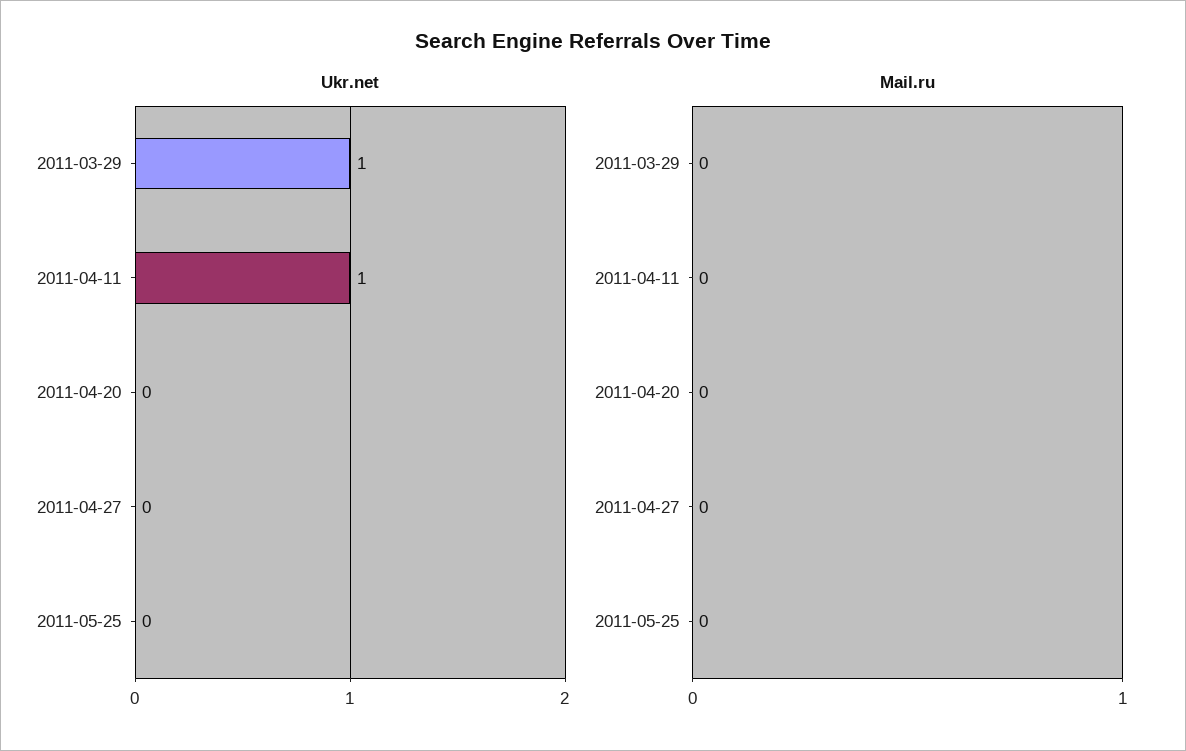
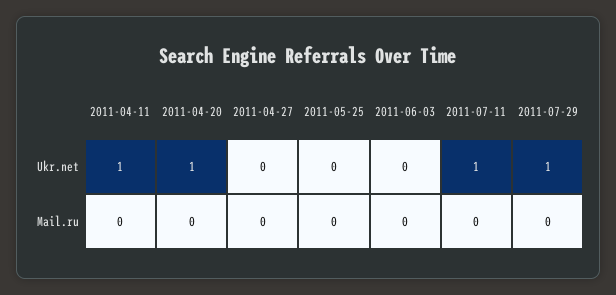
Ukr.net, 2011-03-29: 1 -> none
Ukr.net, 2011-04-20: 0 -> 1
Mail.ru, 2011-03-29: 0 -> none
Ukr.net, 2011-06-03: none -> 0
Ukr.net, 2011-07-11: none -> 1
Ukr.net, 2011-07-29: none -> 1
Mail.ru, 2011-06-03: none -> 0
Mail.ru, 2011-07-11: none -> 0
Mail.ru, 2011-07-29: none -> 0

